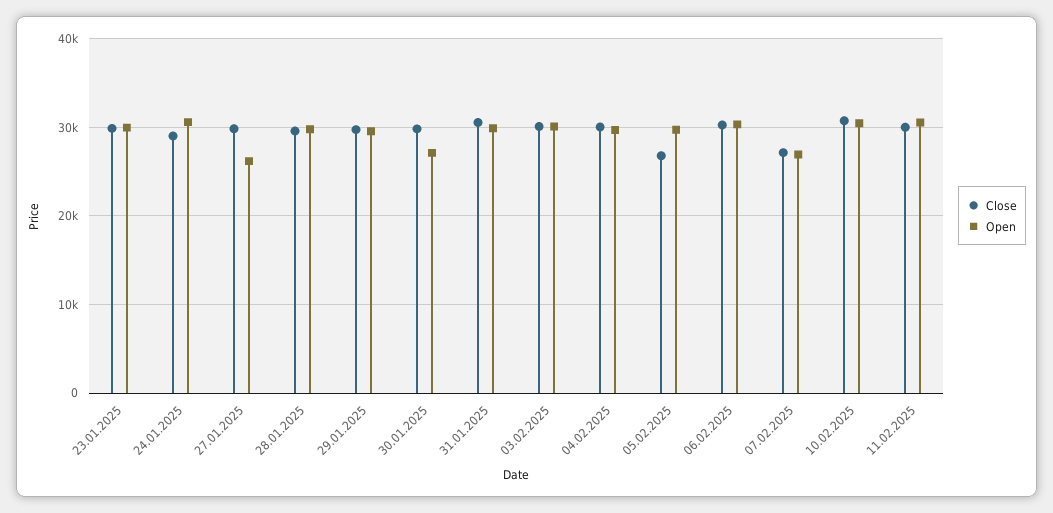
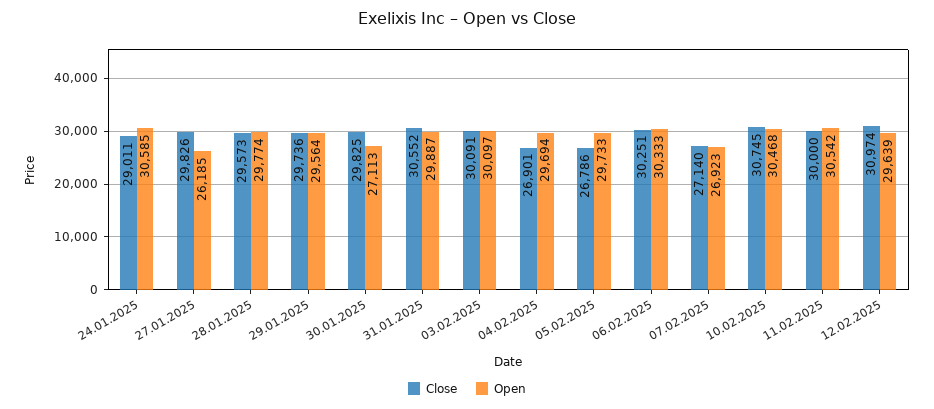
Close, 23.01.2025: 30000 -> none
Open, 23.01.2025: 30000 -> none
Close, 04.02.2025: 30000 -> 26901
Close, 12.02.2025: none -> 30974
Open, 12.02.2025: none -> 29639

